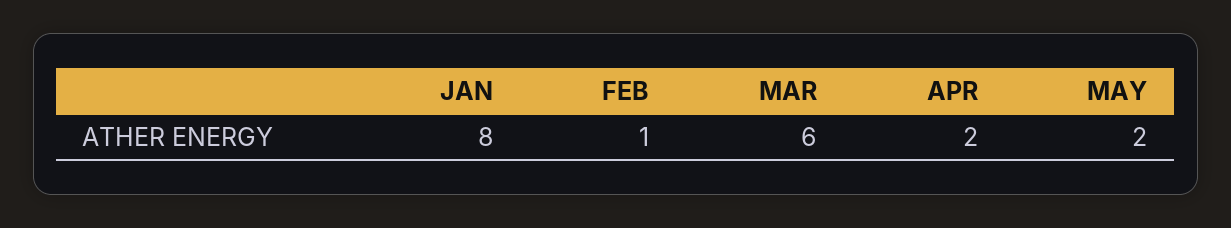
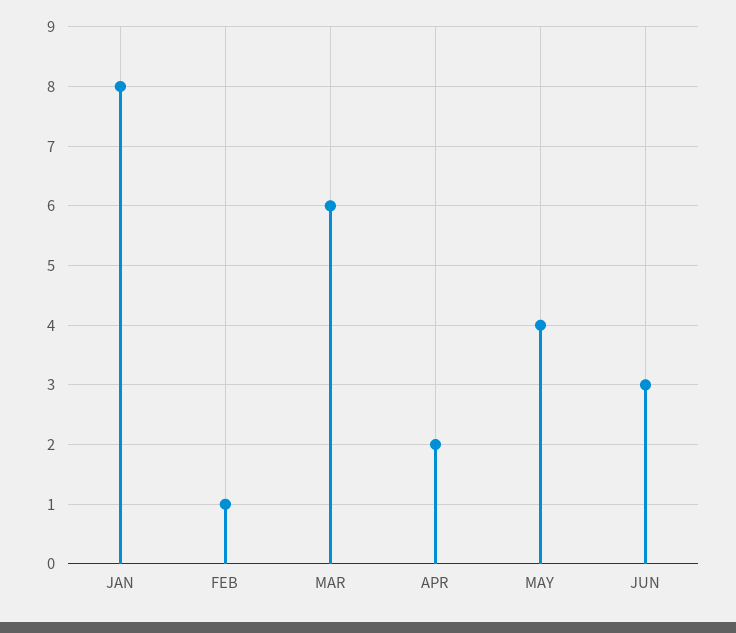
MAY: 2 -> 4
JUN: none -> 3

